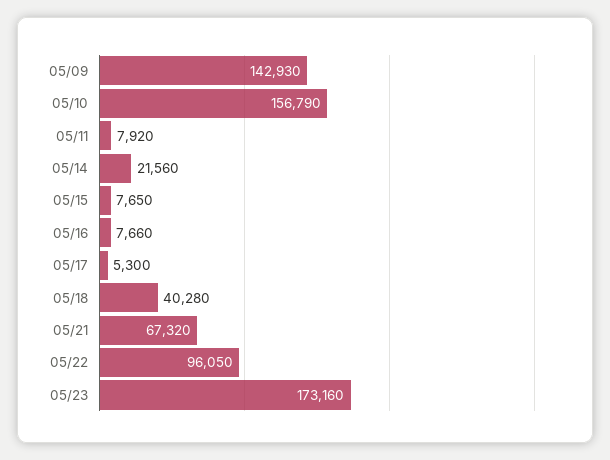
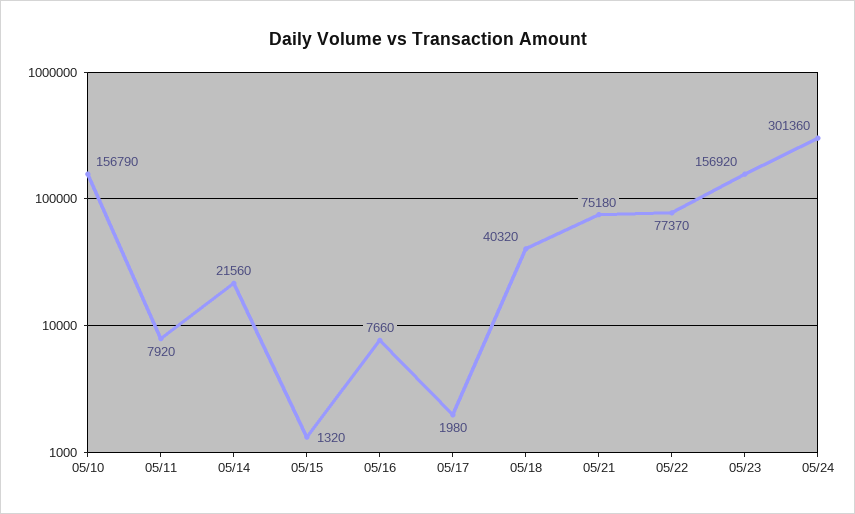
05/09: 142930 -> none
05/15: 7650 -> 1320
05/17: 5300 -> 1980
05/18: 40280 -> 40320
05/21: 67320 -> 75180
05/22: 96050 -> 77370
05/23: 173160 -> 156920
05/24: none -> 301360

